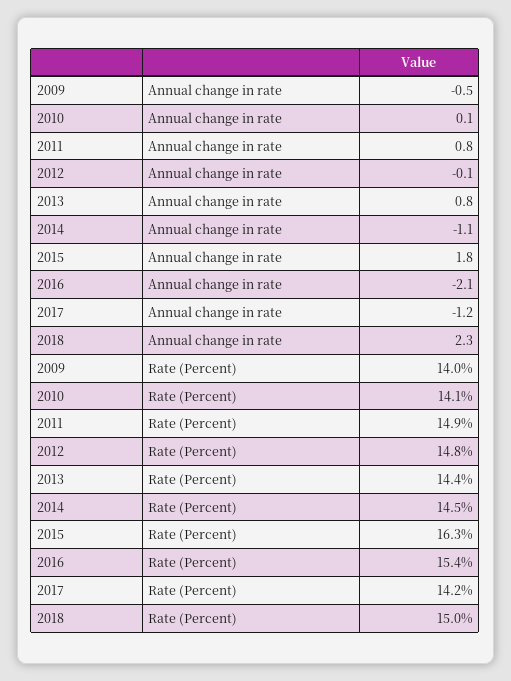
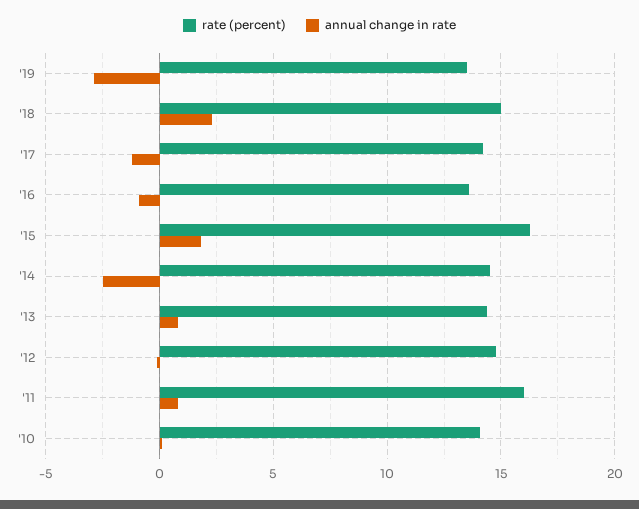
Annual change in rate, 2009: -0.5 -> none
Annual change in rate, 2014: -1.1 -> -2.5
Annual change in rate, 2016: -2.1 -> -1
Rate (Percent), 2009: 14 -> none
Rate (Percent), 2011: 14.9 -> 16
Rate (Percent), 2016: 15.4 -> 13.5
Rate (Percent), '19: none -> 13.5
Annual change in rate, '19: none -> -3

